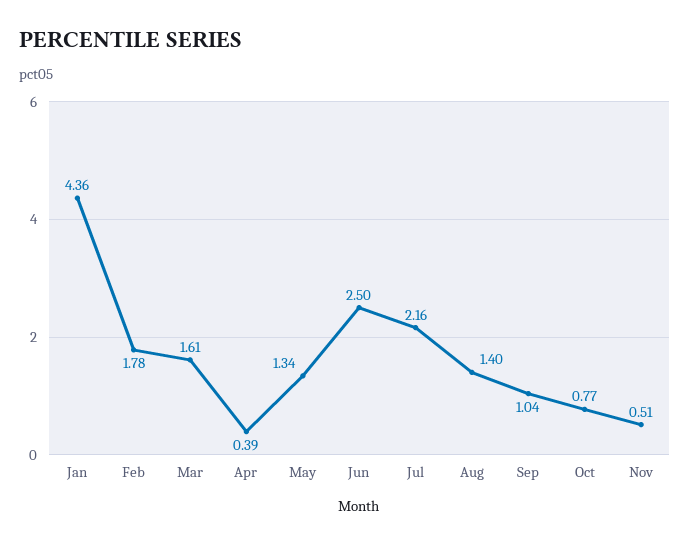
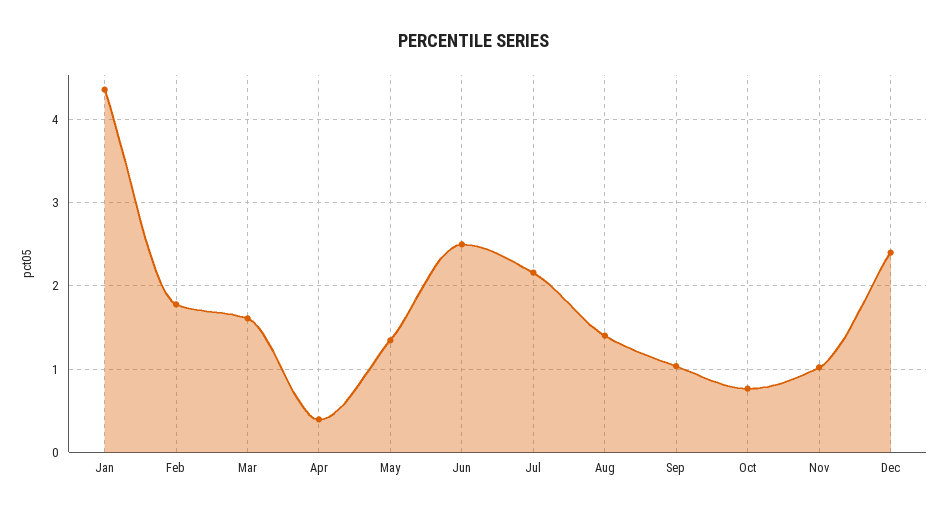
Nov: 0.51 -> 1
Dec: none -> 2.4

